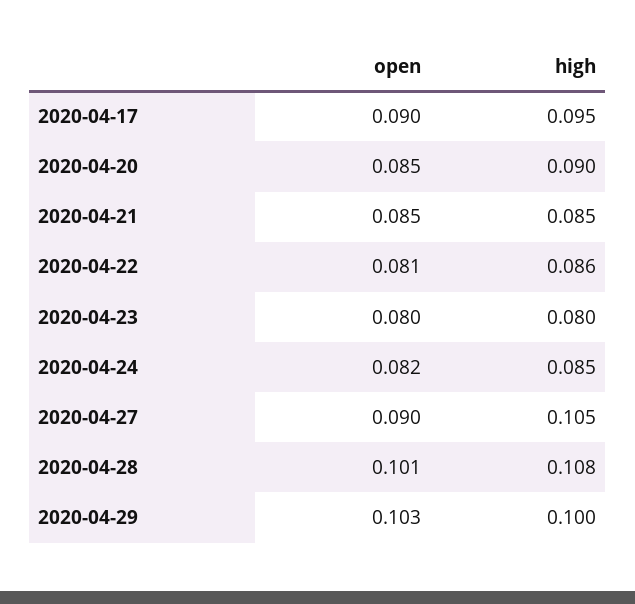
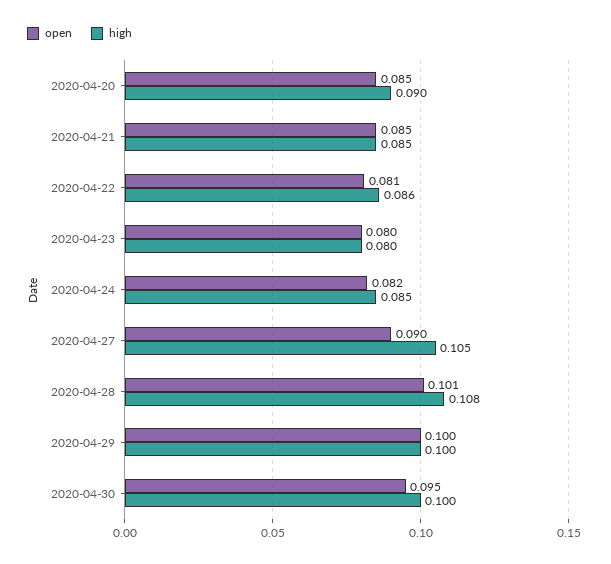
open, 2020-04-17: 0.09 -> none
high, 2020-04-17: 0.095 -> none
open, 2020-04-29: 0.103 -> 0.1
open, 2020-04-30: none -> 0.095
high, 2020-04-30: none -> 0.1

